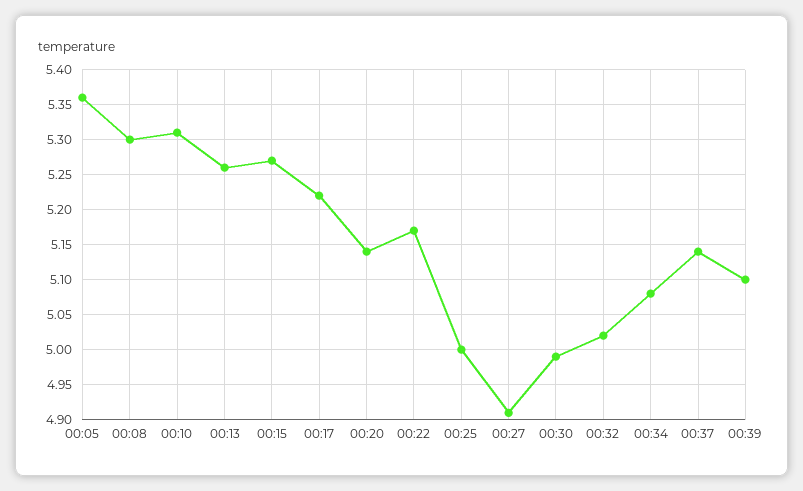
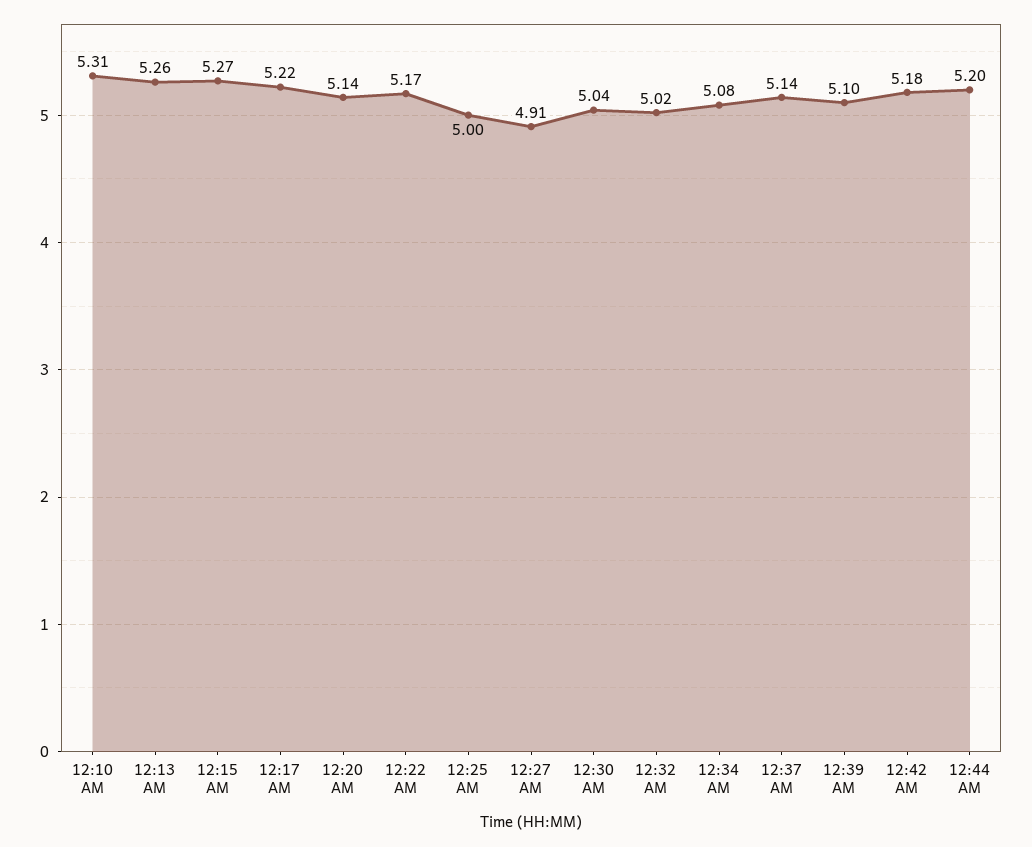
00:05: 5.36 -> none
00:08: 5.3 -> none
00:30: 4.99 -> 5.04
12:42 AM: none -> 5.18
12:44 AM: none -> 5.2

